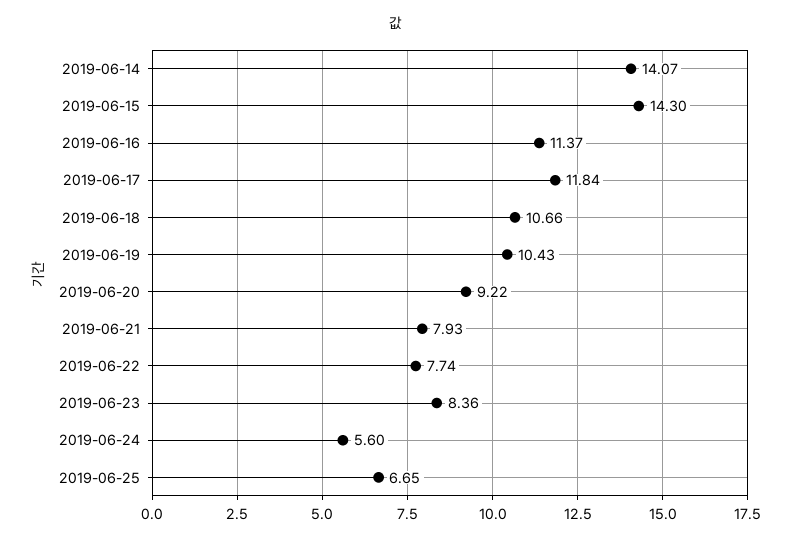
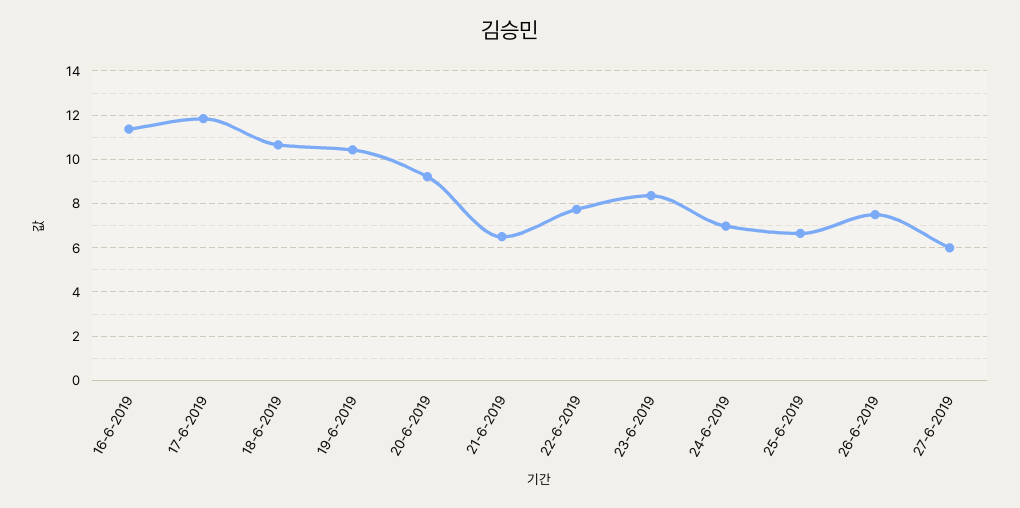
2019-06-14: 14.07 -> none
2019-06-15: 14.3 -> none
2019-06-21: 7.93 -> 6.5
2019-06-24: 5.6 -> 7
26-6-2019: none -> 7.5
27-6-2019: none -> 6

